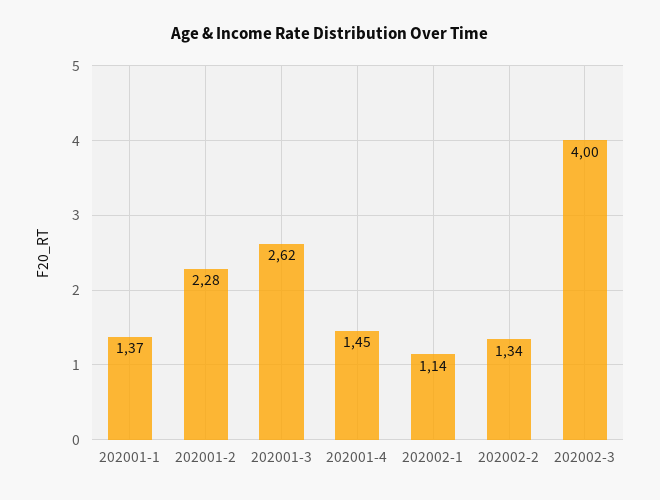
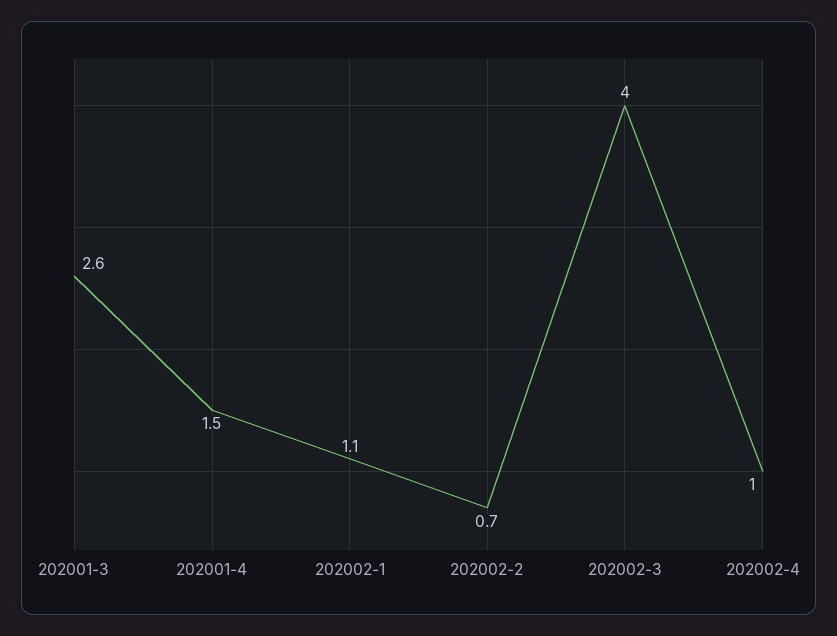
202001-1: 1.37 -> none
202001-2: 2.28 -> none
202002-2: 1.34 -> 0.7
202002-4: none -> 1

